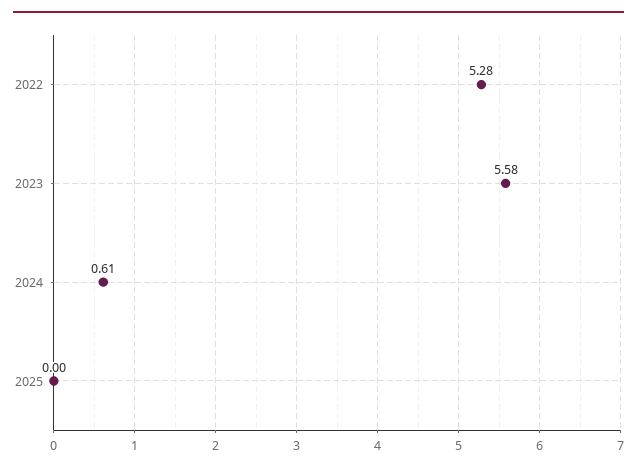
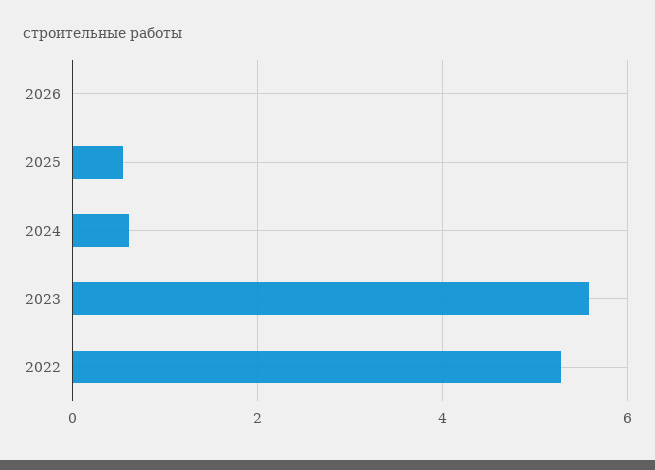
2025: 0 -> 0.6
2026: none -> 0

